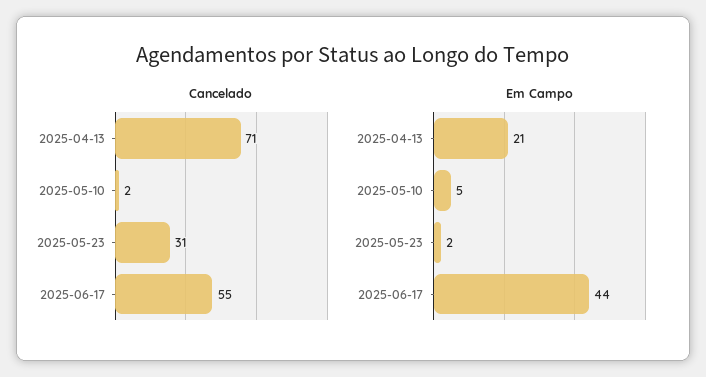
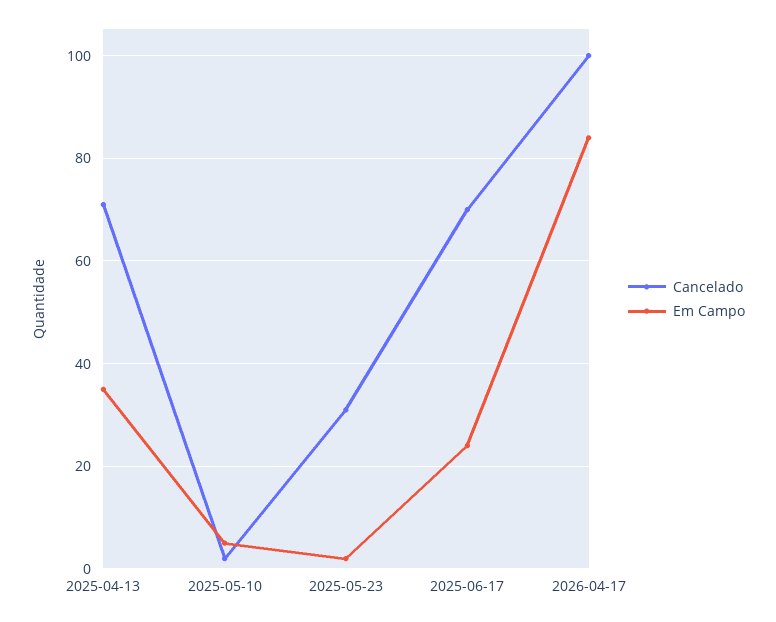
Cancelado, 2025-06-17: 55 -> 70
Em Campo, 2025-04-13: 21 -> 35
Em Campo, 2025-06-17: 44 -> 25
Cancelado, 2026-04-17: none -> 100
Em Campo, 2026-04-17: none -> 85

